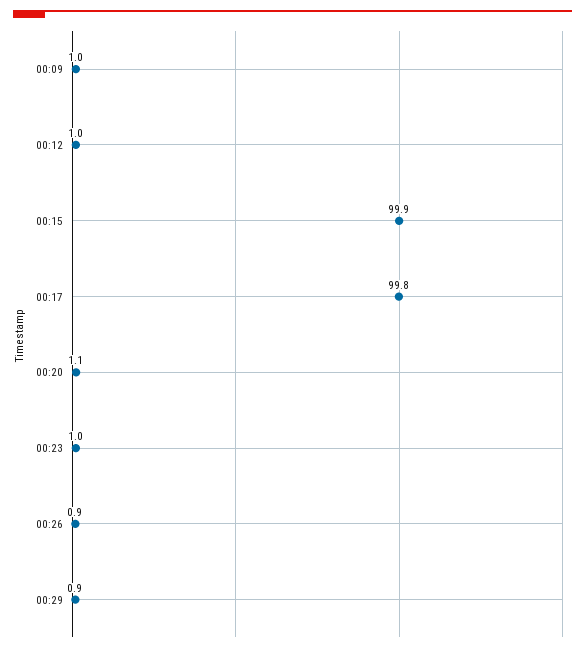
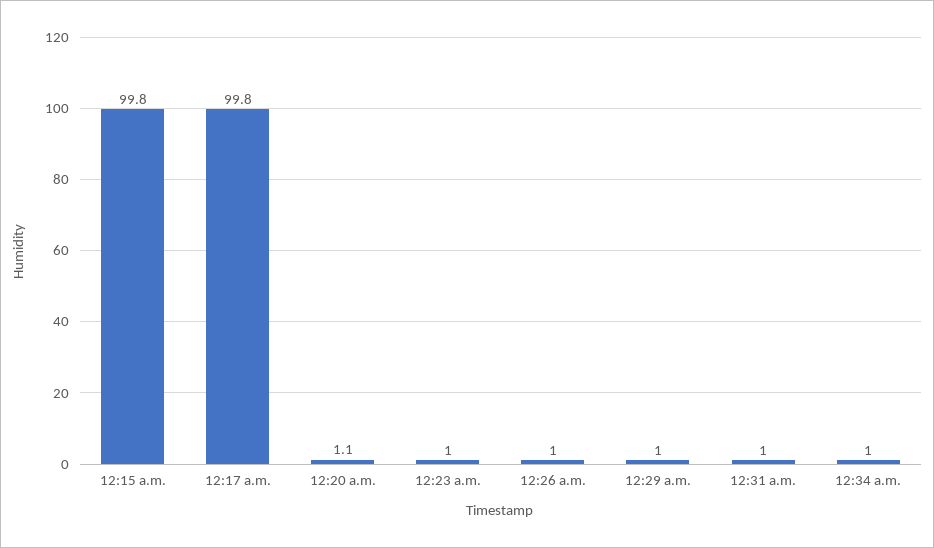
00:09: 1 -> none
00:12: 1 -> none
00:15: 99.9 -> 99.8
00:26: 0.9 -> 1
00:29: 0.9 -> 1
12:31 a.m.: none -> 1
12:34 a.m.: none -> 1

